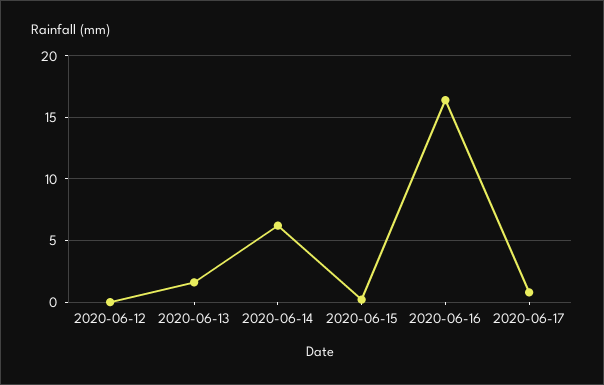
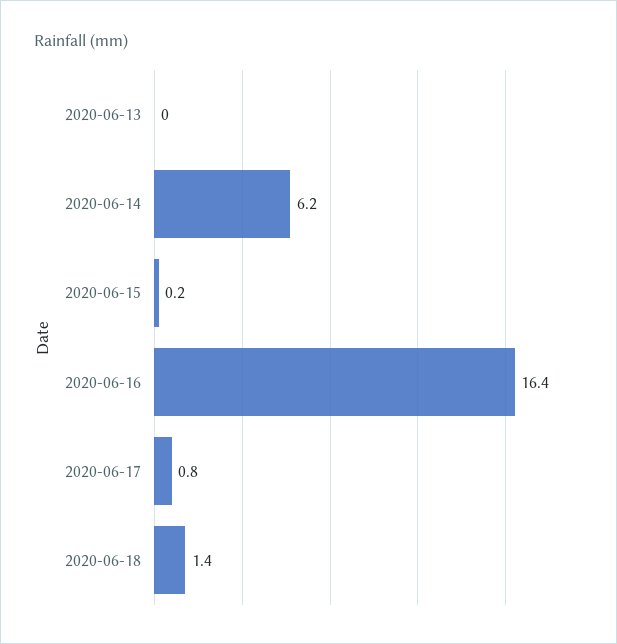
2020-06-12: 0 -> none
2020-06-13: 1.5 -> 0
2020-06-18: none -> 1.4

